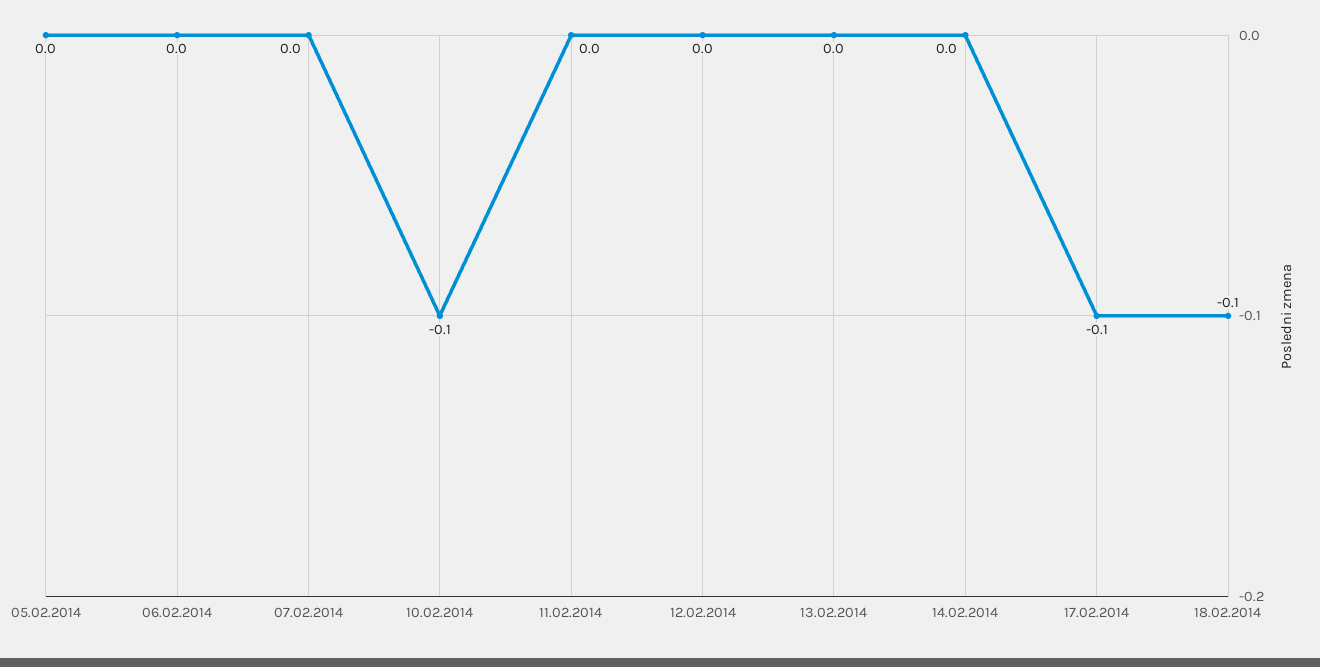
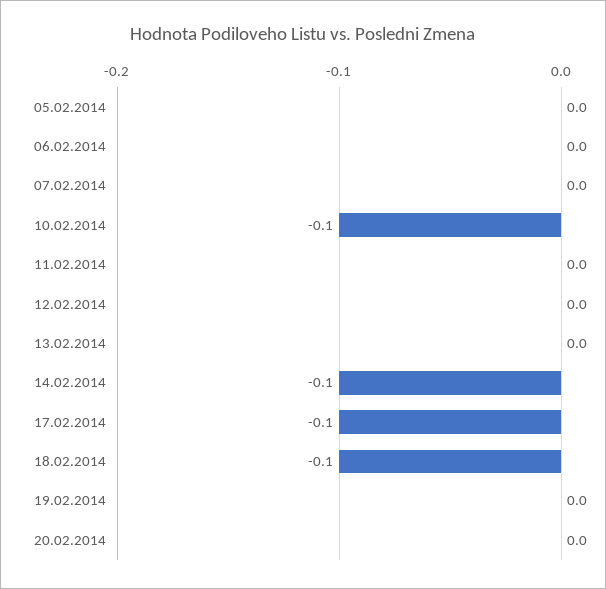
14.02.2014: 0 -> -0.1
19.02.2014: none -> 0
20.02.2014: none -> 0

